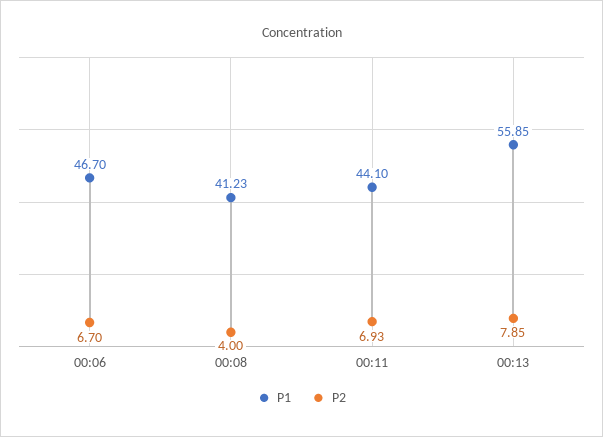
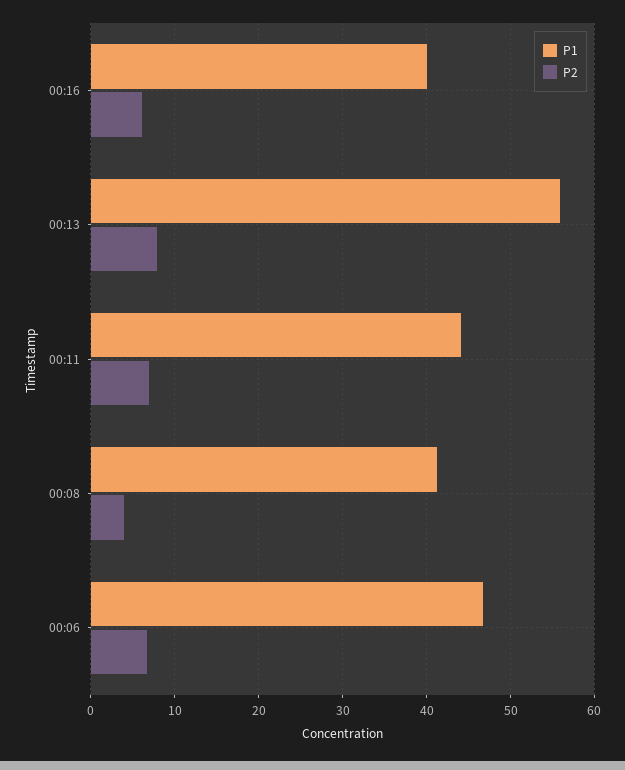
P1, 00:16: none -> 40
P2, 00:16: none -> 6

